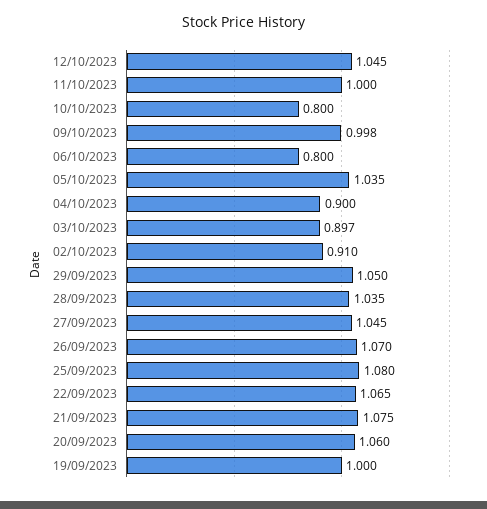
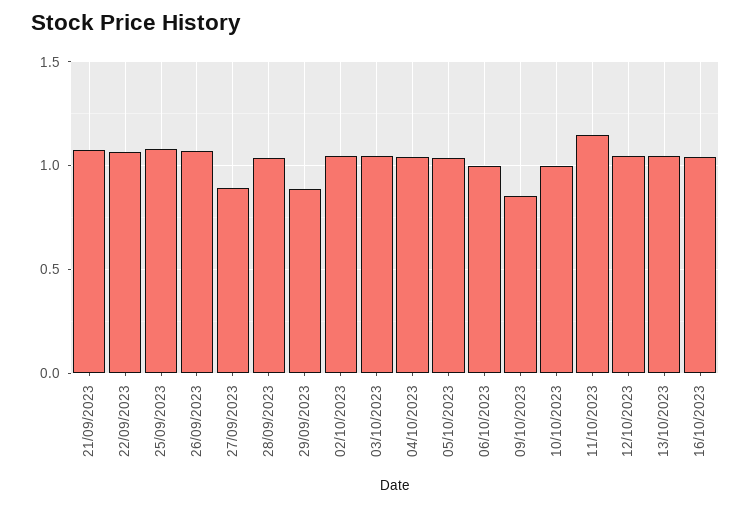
11/10/2023: 1 -> 1.15
10/10/2023: 0.8 -> 1
09/10/2023: 0.998 -> 0.85
06/10/2023: 0.8 -> 1
04/10/2023: 0.9 -> 1.05
03/10/2023: 0.897 -> 1.05
02/10/2023: 0.91 -> 1.05
29/09/2023: 1.05 -> 0.9
27/09/2023: 1.045 -> 0.9
20/09/2023: 1.06 -> none
19/09/2023: 1 -> none
13/10/2023: none -> 1.05
16/10/2023: none -> 1.05

